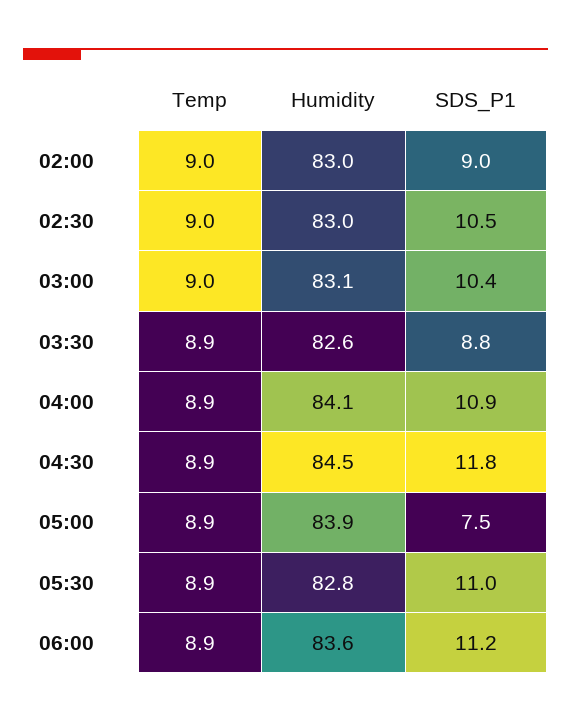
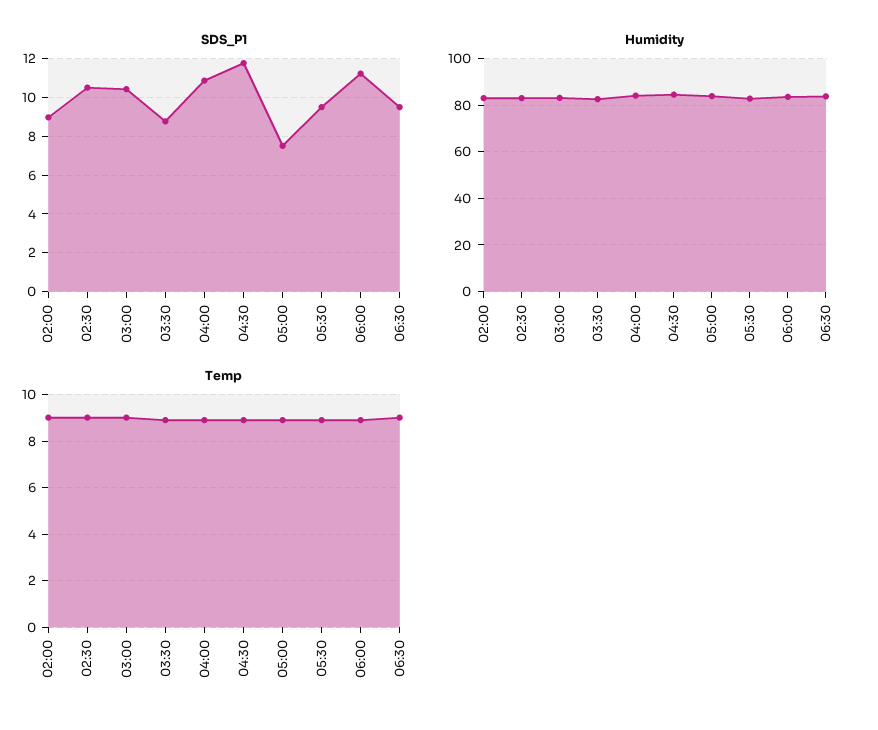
SDS_P1, 05:30: 11 -> 9.5
SDS_P1, 06:30: none -> 9.5
Humidity, 06:30: none -> 85
Temp, 06:30: none -> 9

